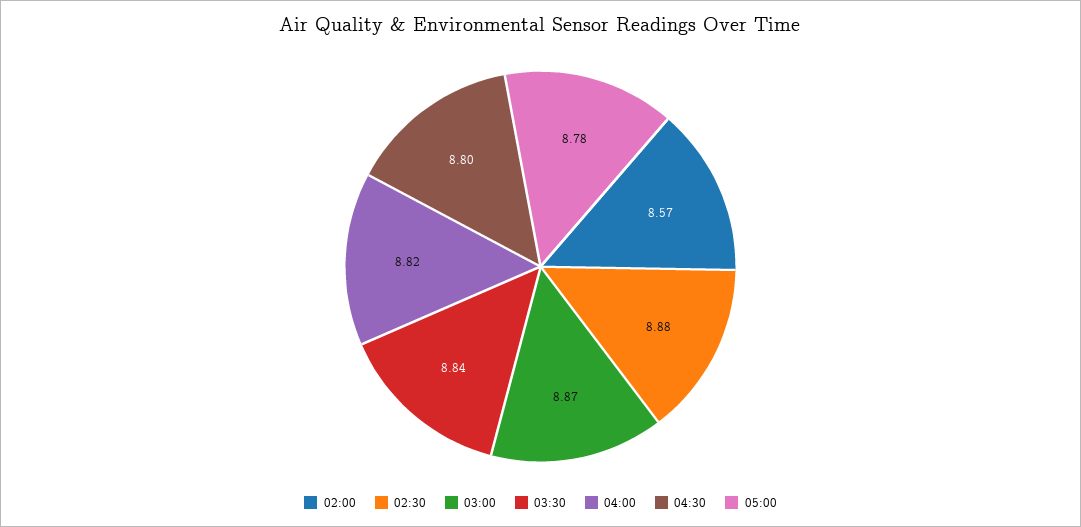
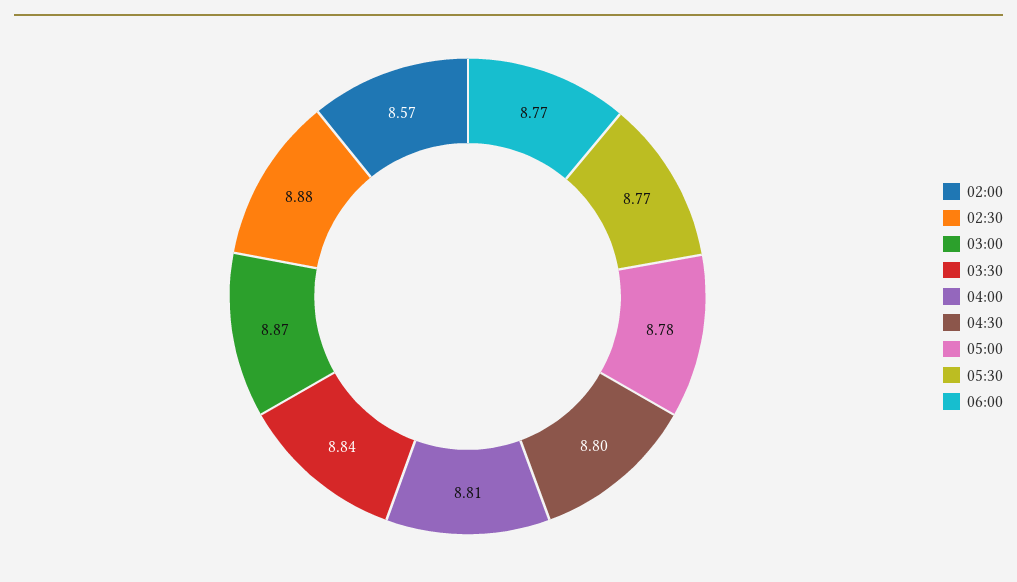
04:00: 8.82 -> 8.81
05:30: none -> 8.77
06:00: none -> 8.77

